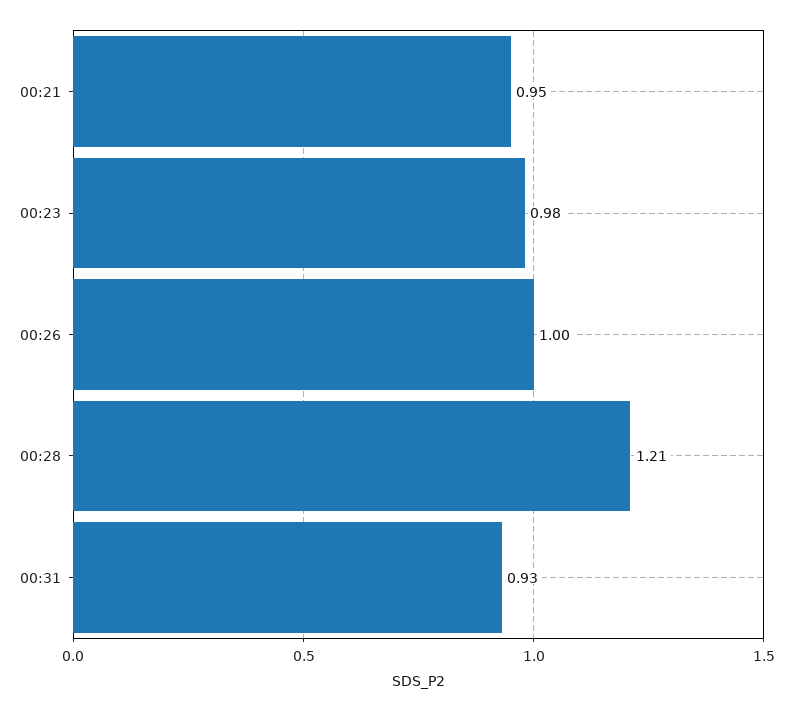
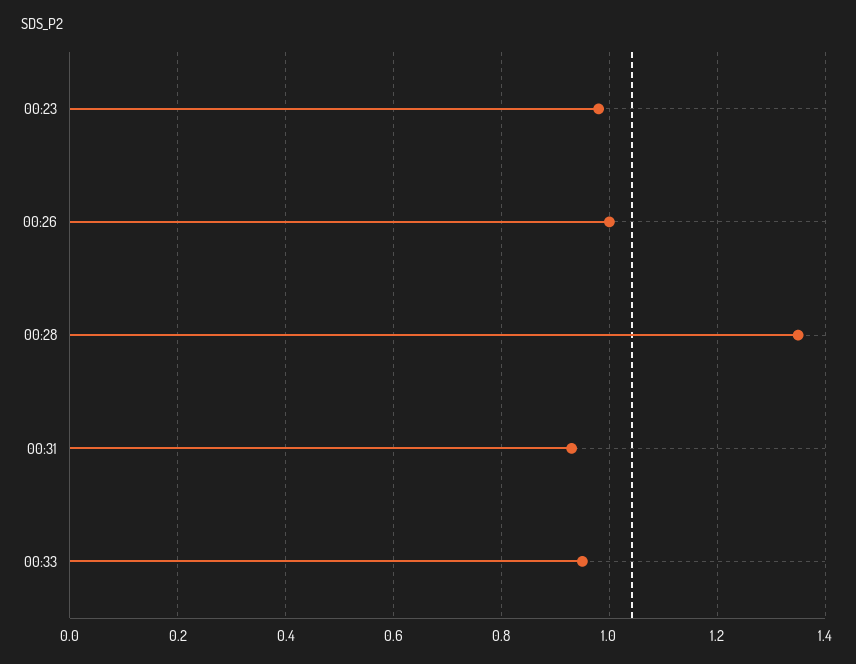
00:21: 0.95 -> none
00:28: 1.21 -> 1.35
00:33: none -> 0.95

